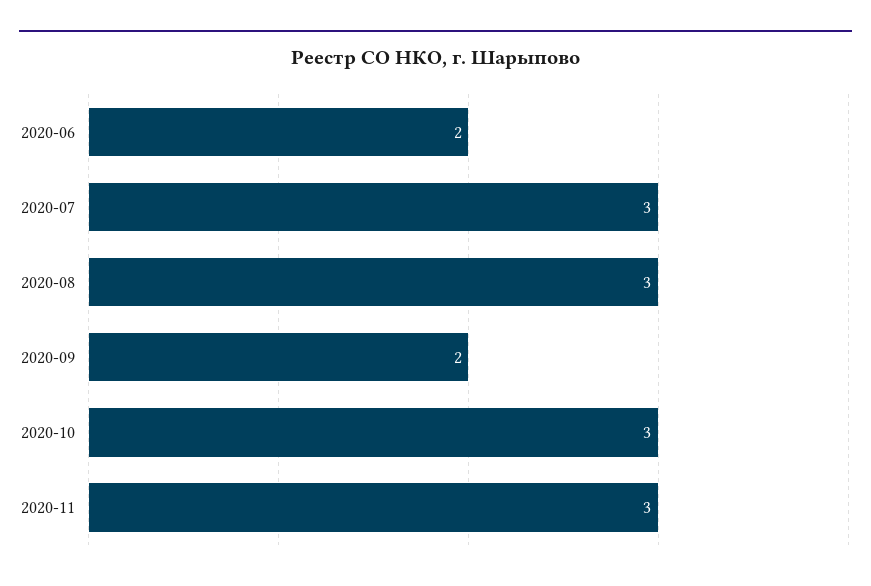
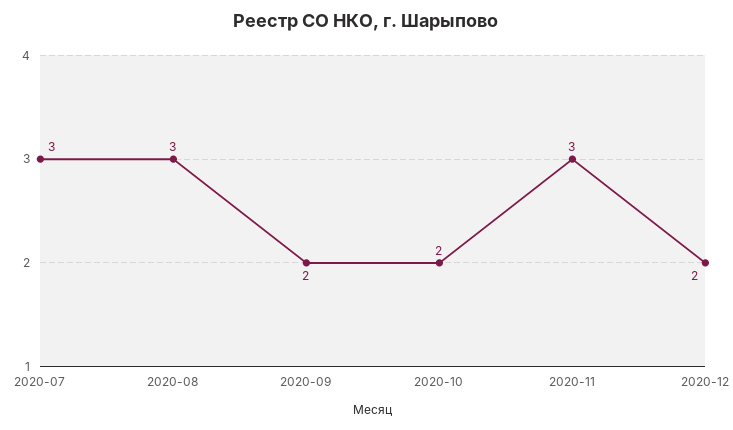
2020-06: 2 -> none
2020-10: 3 -> 2
2020-12: none -> 2

